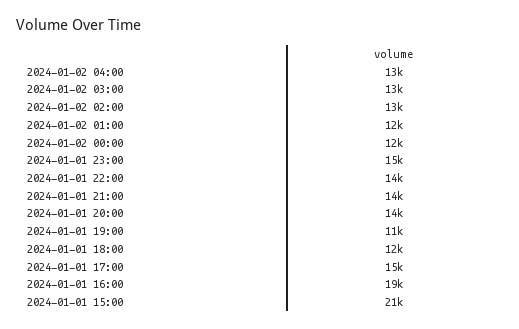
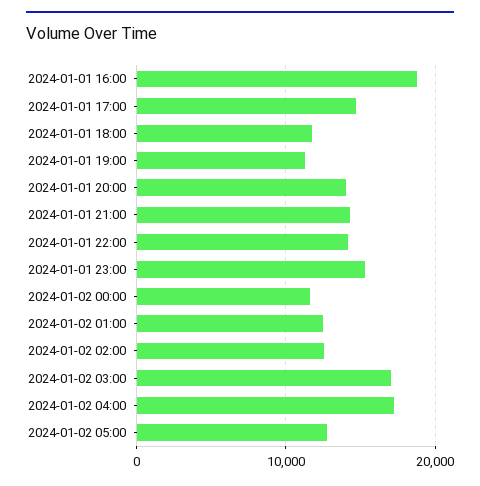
2024-01-02 04:00: 13000 -> 17000
2024-01-02 03:00: 13000 -> 17000
2024-01-01 15:00: 21000 -> none
2024-01-02 05:00: none -> 13000

